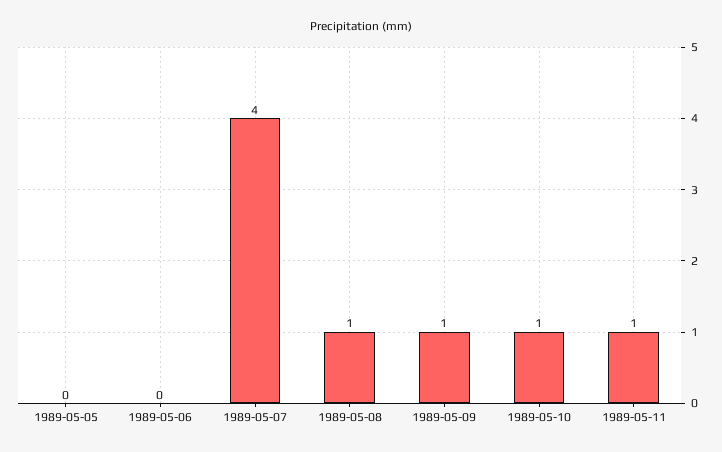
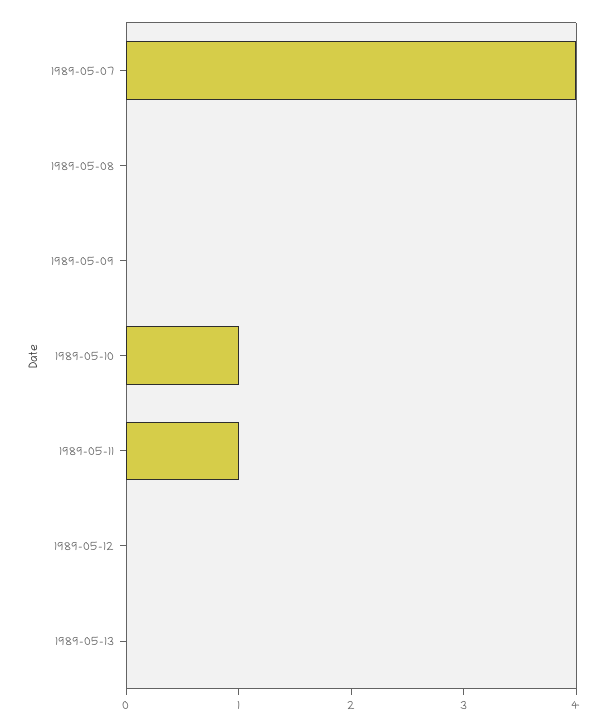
1989-05-05: 0 -> none
1989-05-06: 0 -> none
1989-05-08: 1 -> 0
1989-05-09: 1 -> 0
1989-05-12: none -> 0
1989-05-13: none -> 0

